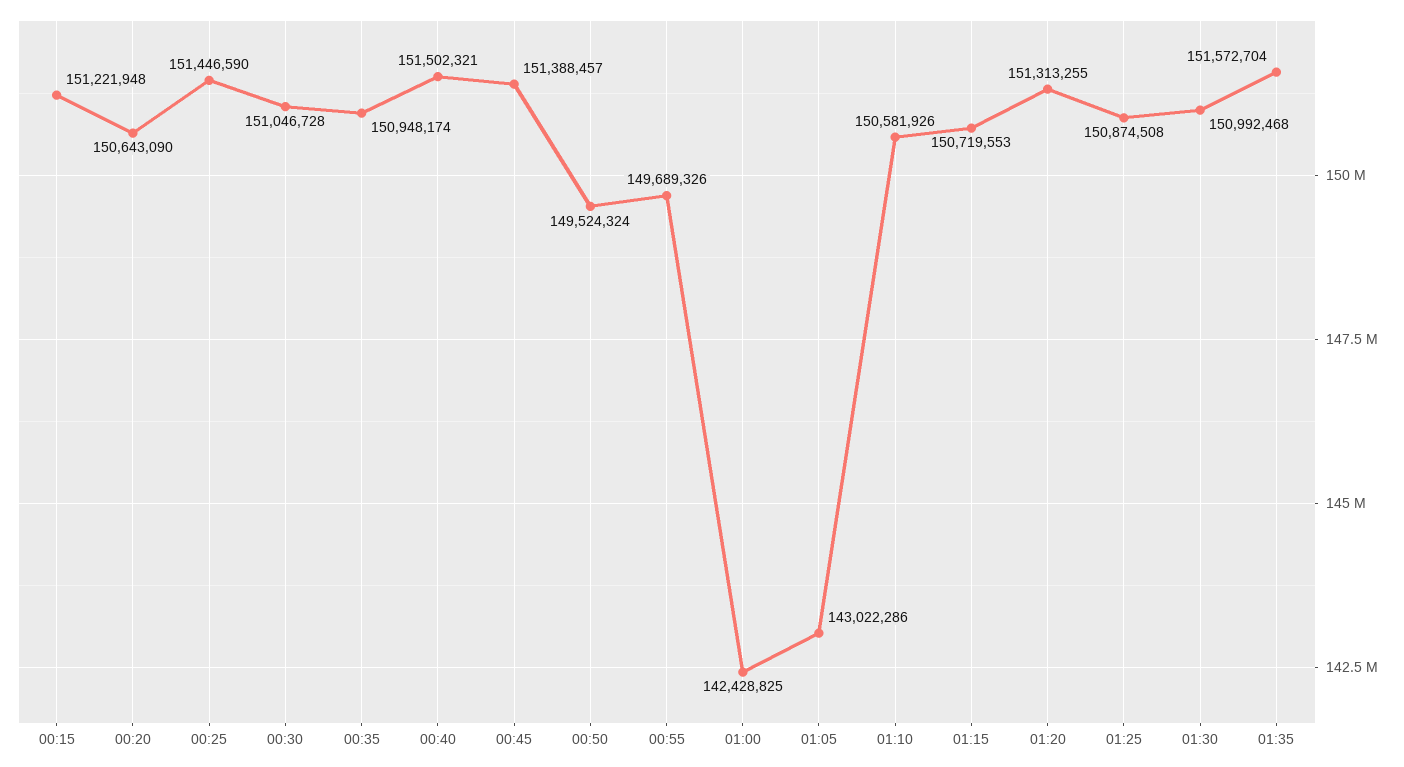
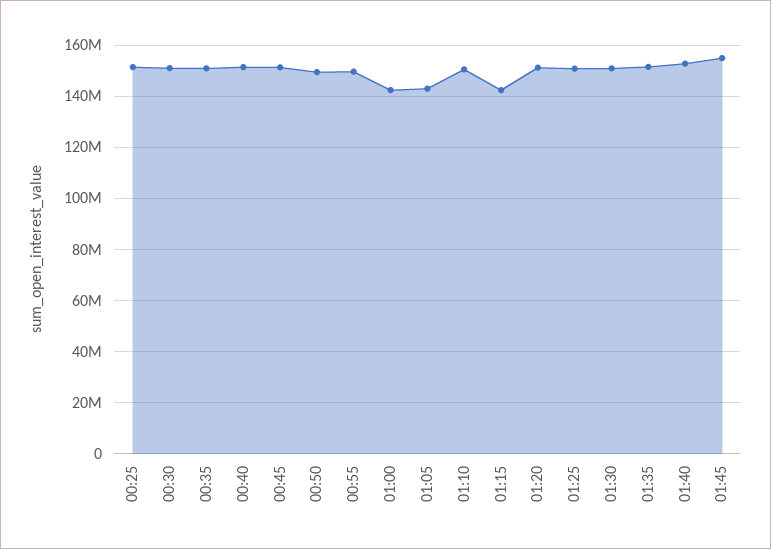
00:15: 151221948 -> none
00:20: 150643090 -> none
01:15: 150719553 -> 142500000
01:40: none -> 152500000
01:45: none -> 155000000

